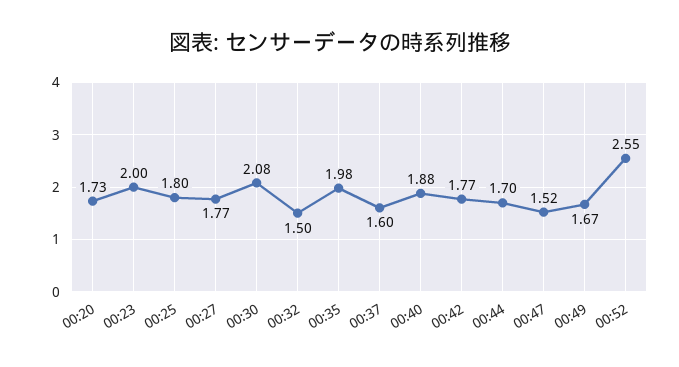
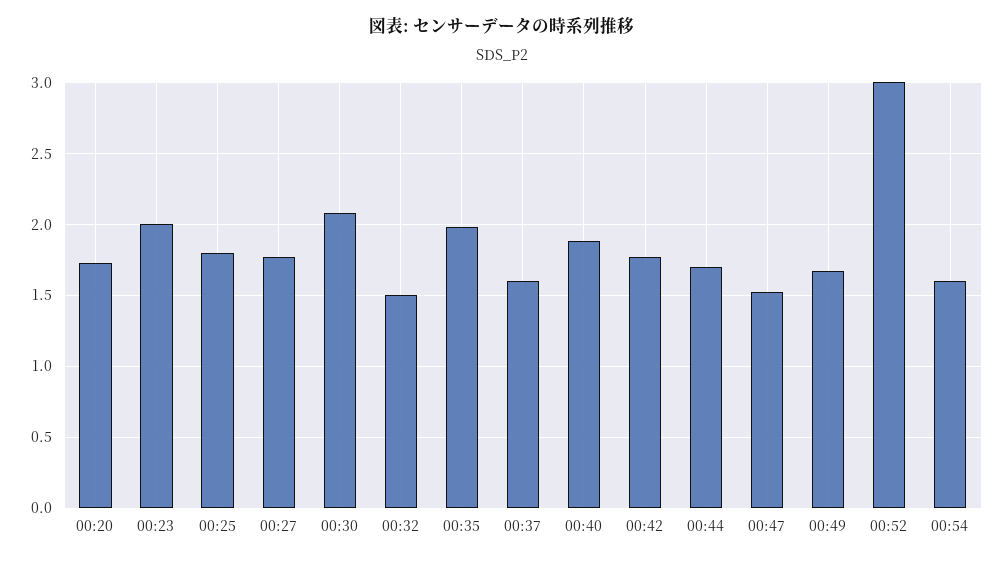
00:52: 2.55 -> 3
00:54: none -> 1.6

